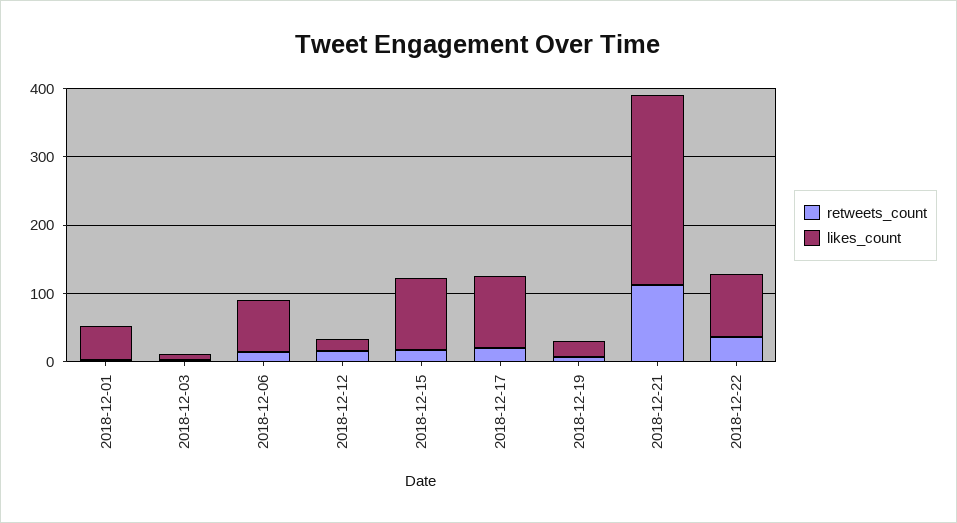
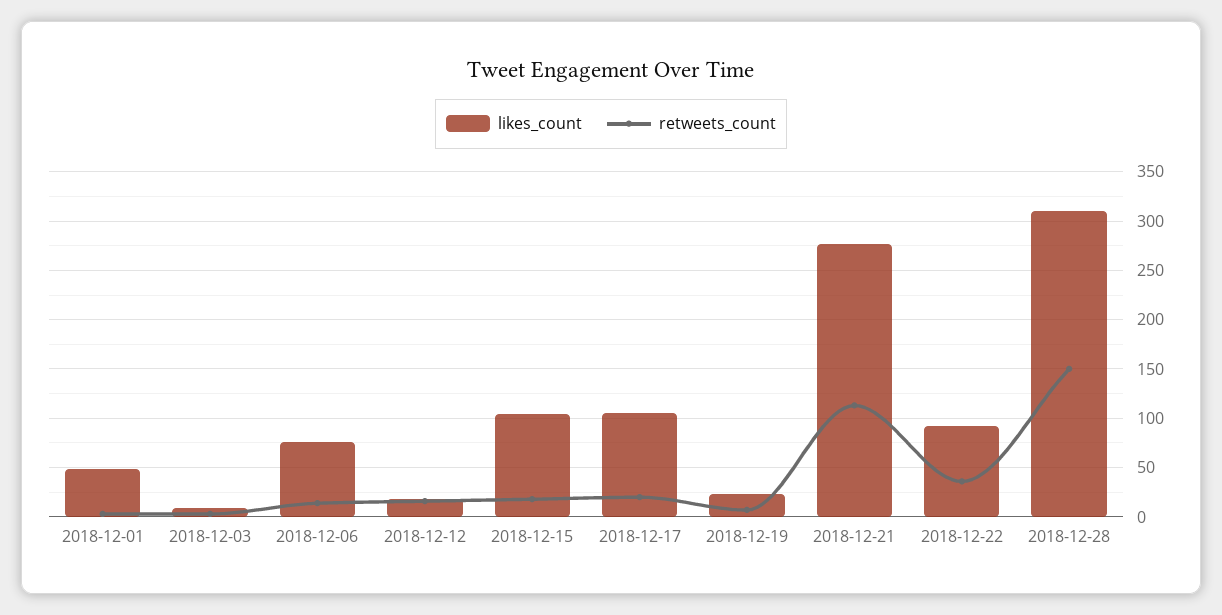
likes_count, 2018-12-28: none -> 310
retweets_count, 2018-12-28: none -> 150

